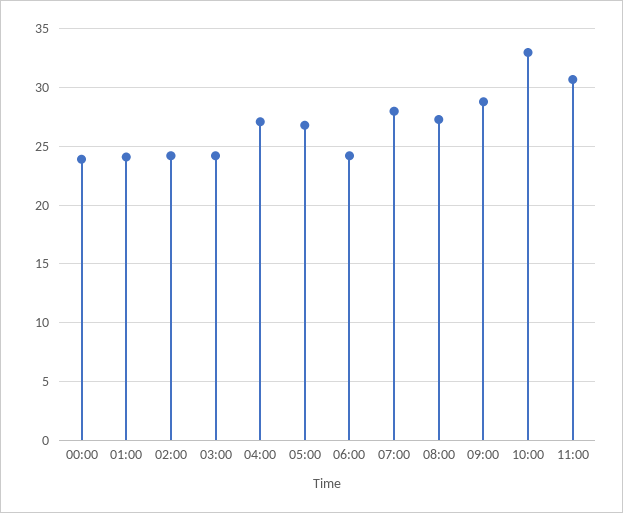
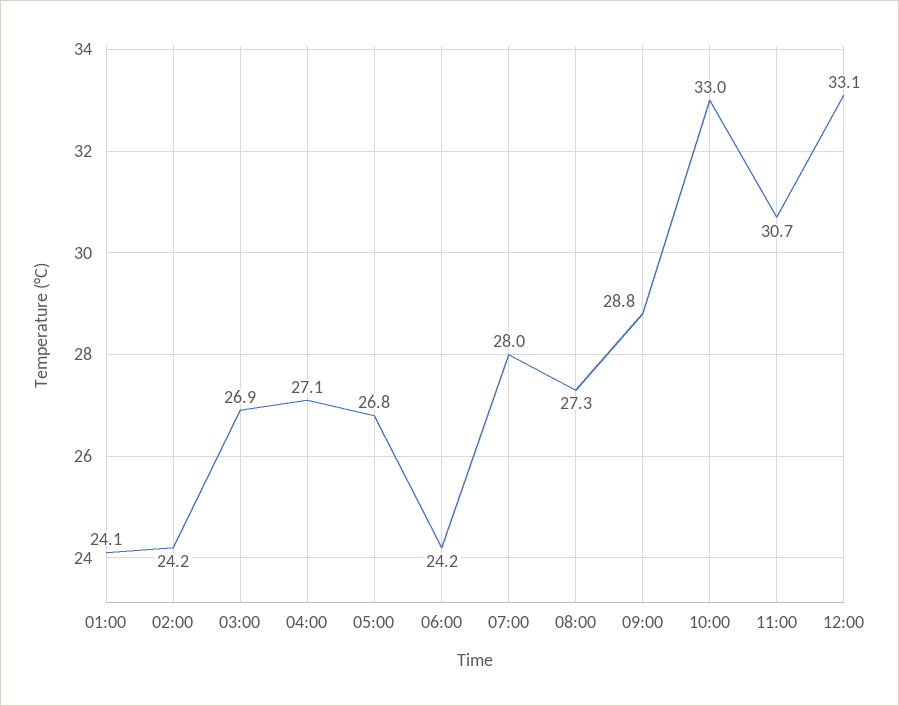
00:00: 24 -> none
03:00: 24 -> 26.9
12:00: none -> 33.1

